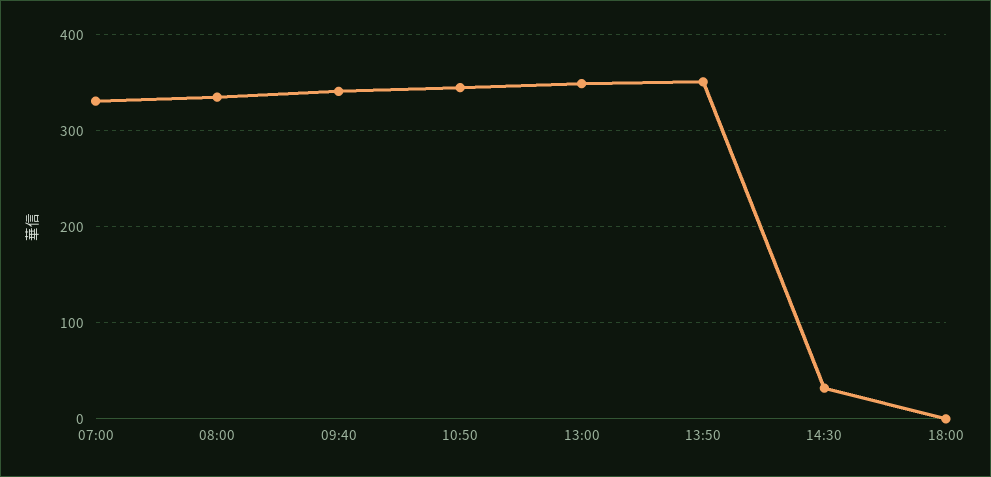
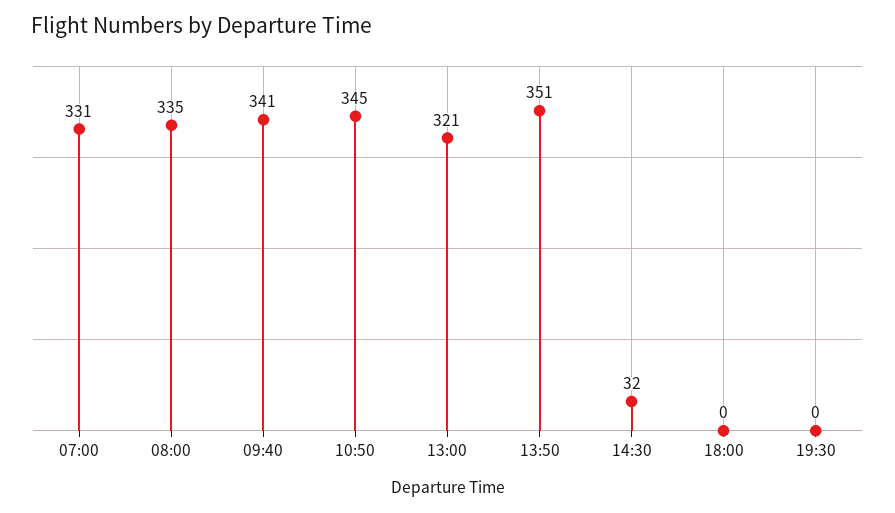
13:00: 350 -> 321
19:30: none -> 0

